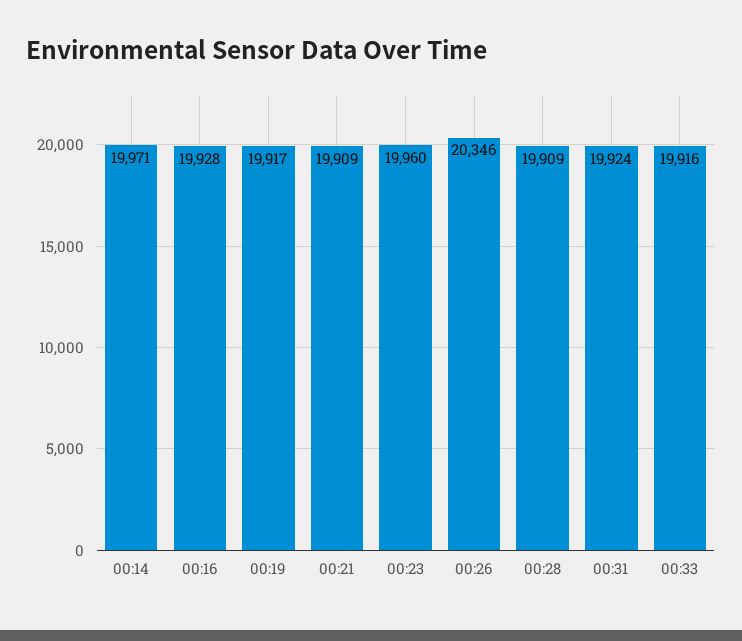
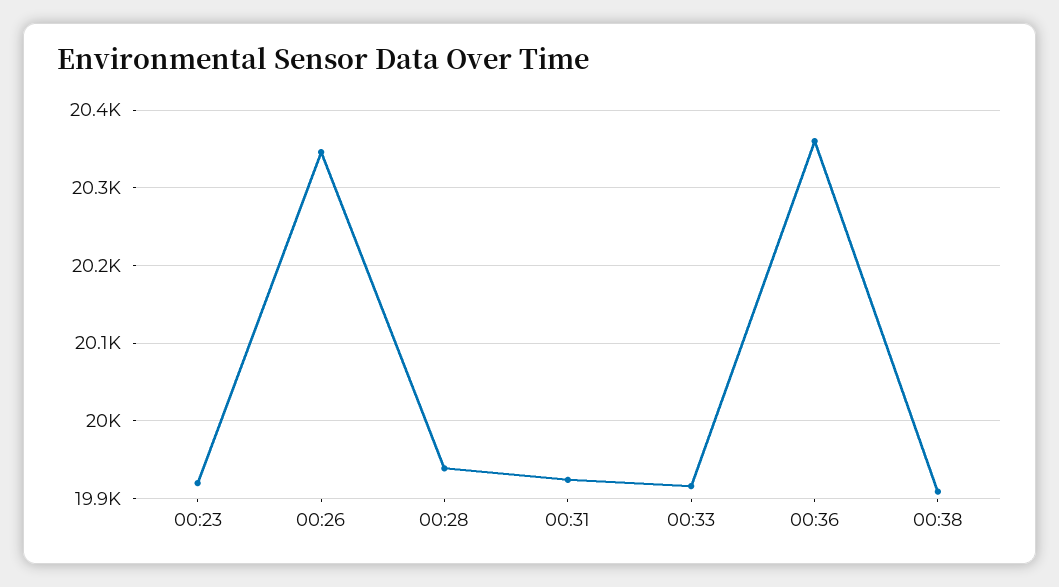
00:14: 19971 -> none
00:16: 19928 -> none
00:19: 19917 -> none
00:21: 19909 -> none
00:23: 19960 -> 19920
00:28: 19909 -> 19940
00:36: none -> 20360
00:38: none -> 19910

